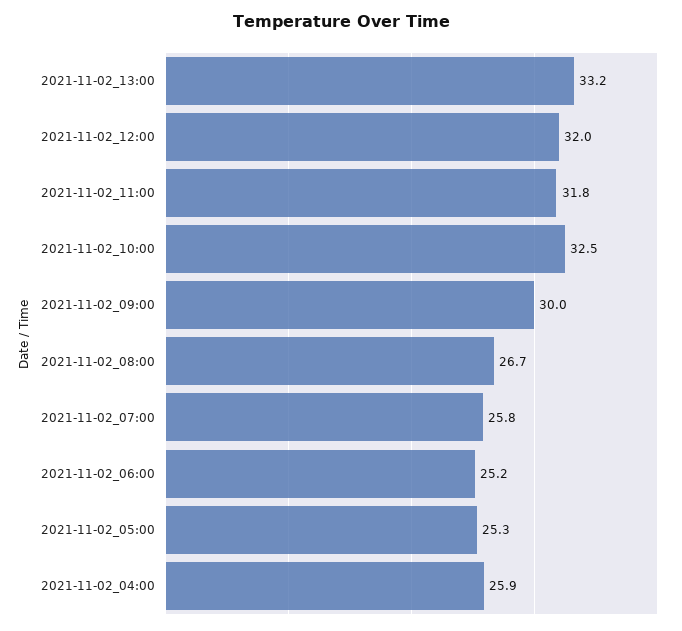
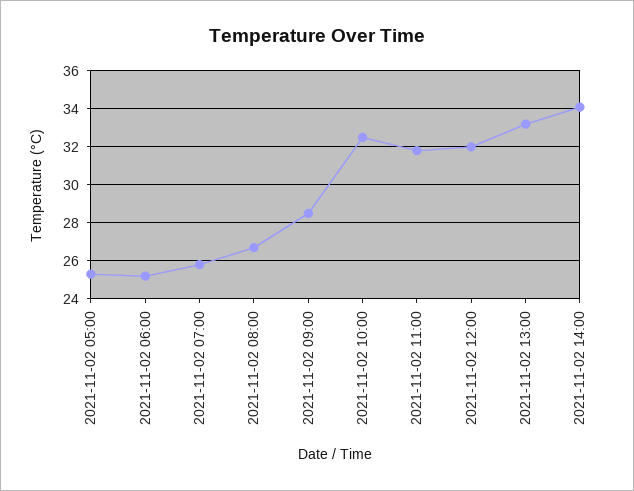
2021-11-02_09:00: 30 -> 28.5
2021-11-02_04:00: 25.9 -> none
2021-11-02 14:00: none -> 34

